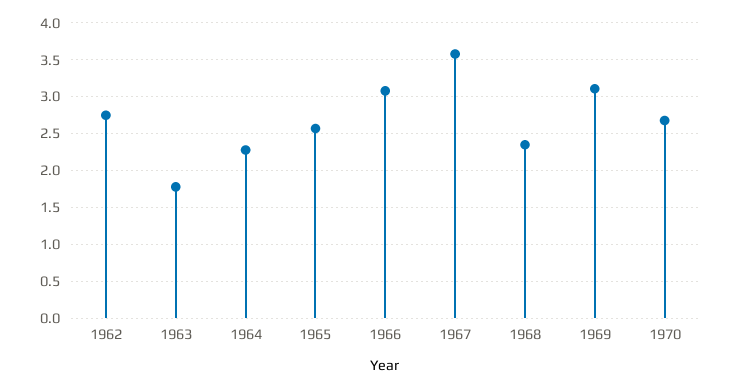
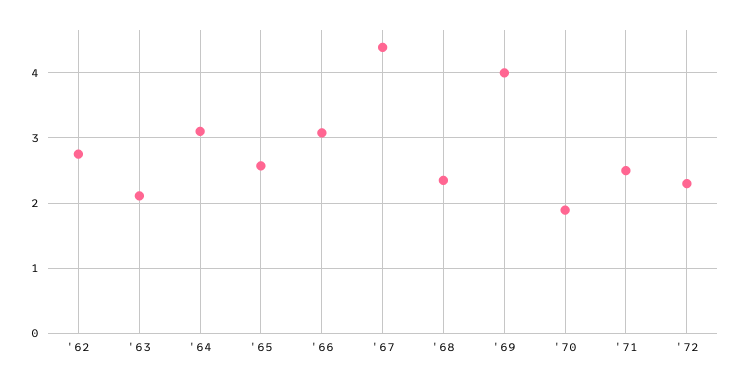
1963: 1.8 -> 2.1
1964: 2.3 -> 3.1
1967: 3.6 -> 4.4
1969: 3.1 -> 4
1970: 2.7 -> 1.9
'71: none -> 2.5
'72: none -> 2.3

